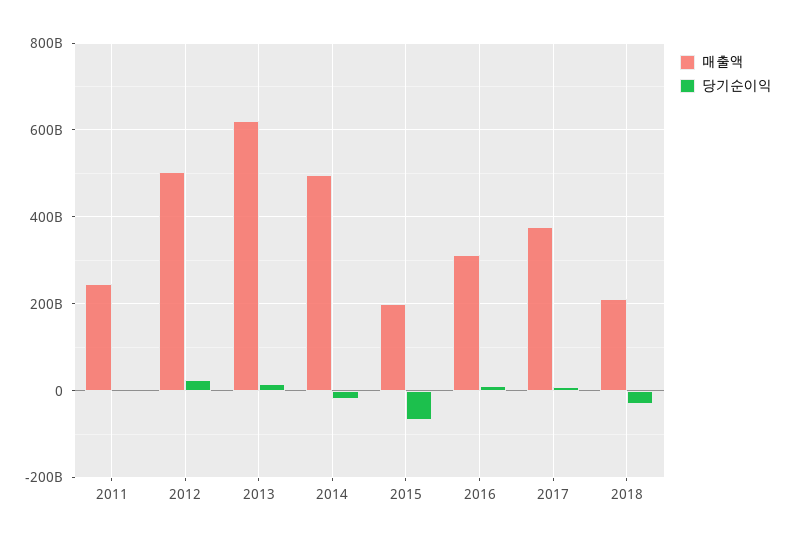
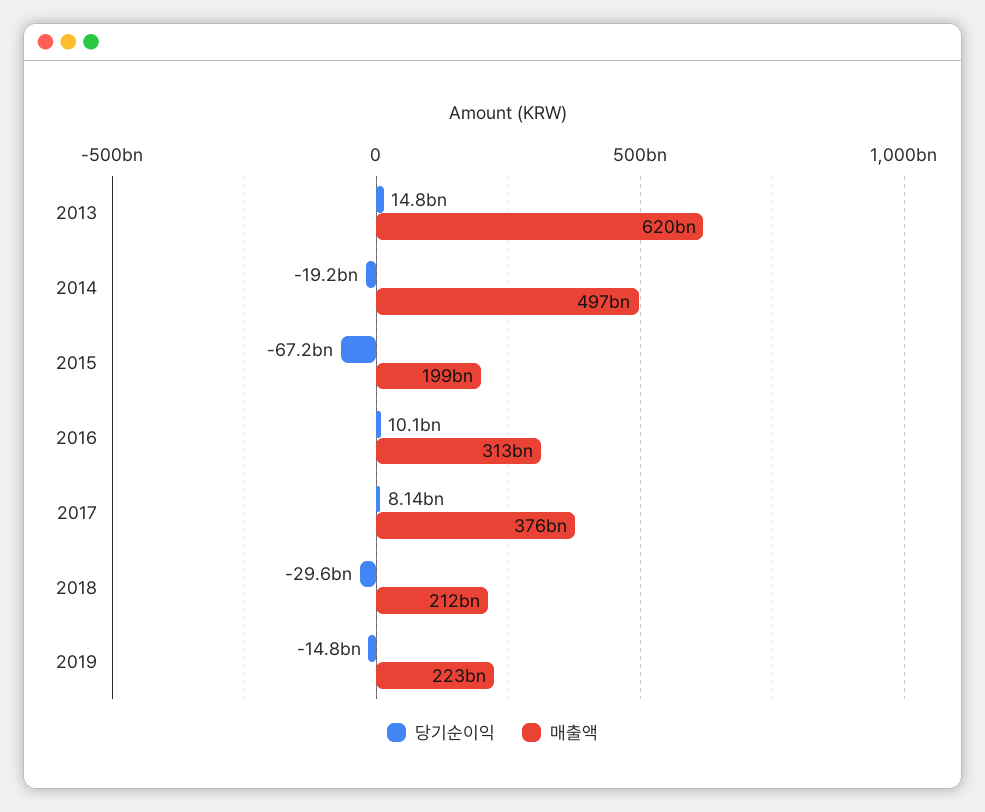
매출액, 2011: 240000000000 -> none
당기순이익, 2011: 0 -> none
매출액, 2012: 500000000000 -> none
당기순이익, 2012: 20000000000 -> none
당기순이익, 2019: none -> -14800000000
매출액, 2019: none -> 223000000000

